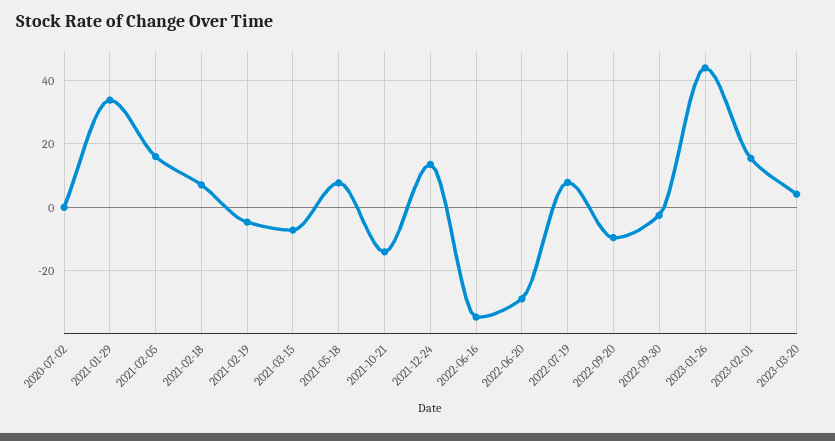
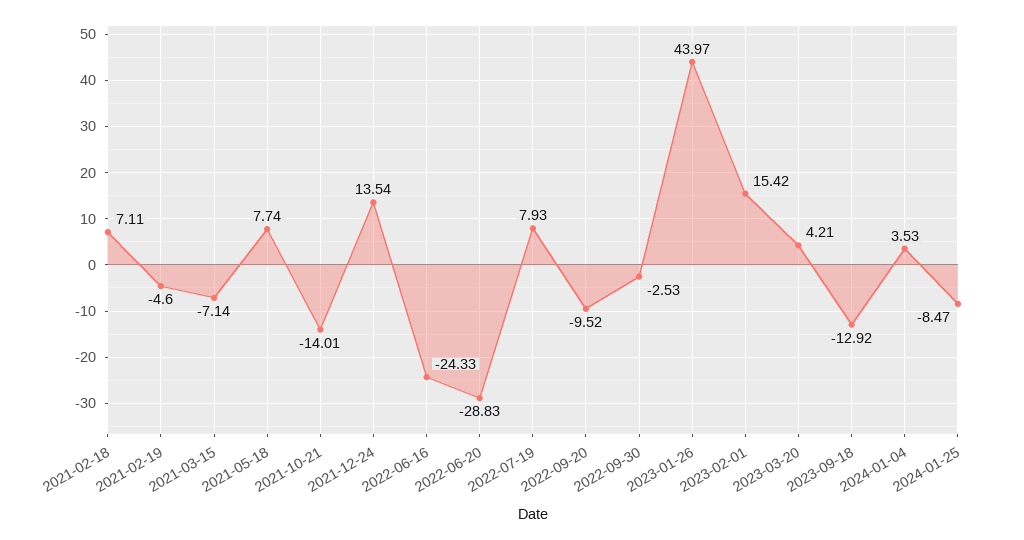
2020-07-02: 0 -> none
2021-01-29: 34 -> none
2021-02-05: 16 -> none
2022-06-16: -34 -> -24.33
2023-09-18: none -> -12.92
2024-01-04: none -> 3.53
2024-01-25: none -> -8.47

